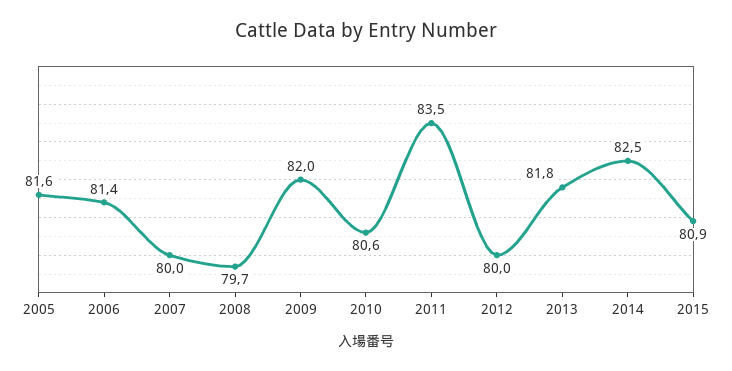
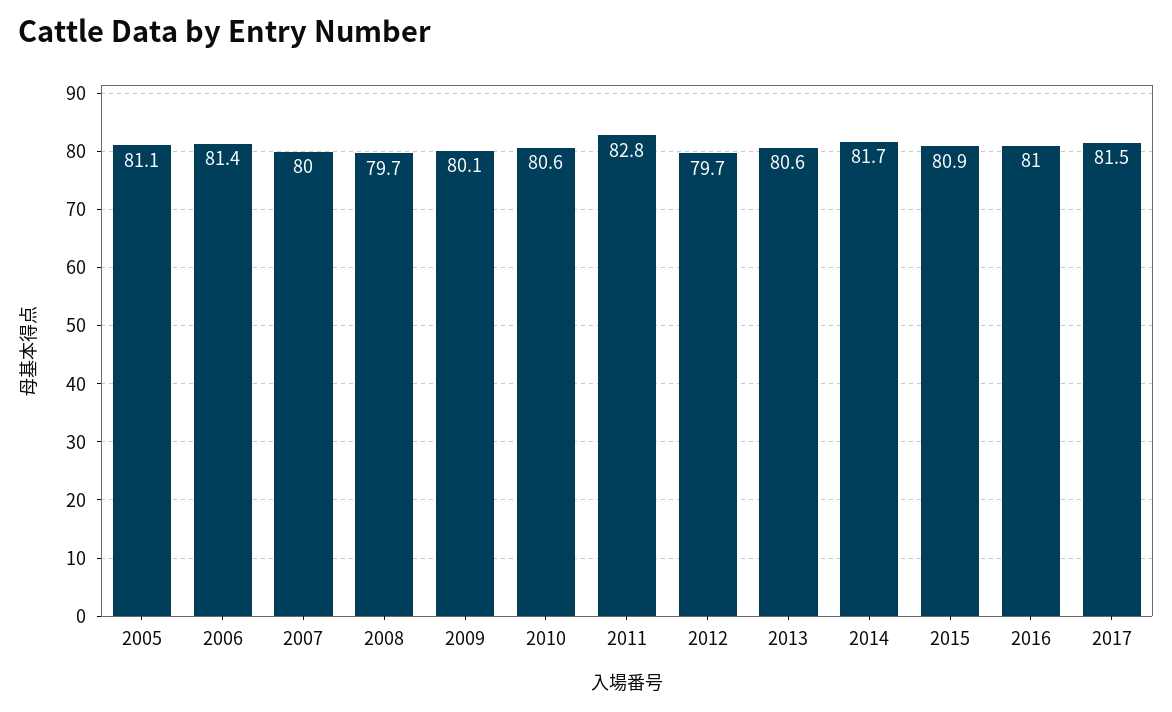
2005: 81.6 -> 81.1
2009: 82 -> 80.1
2011: 83.5 -> 82.8
2012: 80 -> 79.7
2013: 81.8 -> 80.6
2014: 82.5 -> 81.7
2016: none -> 81
2017: none -> 81.5

